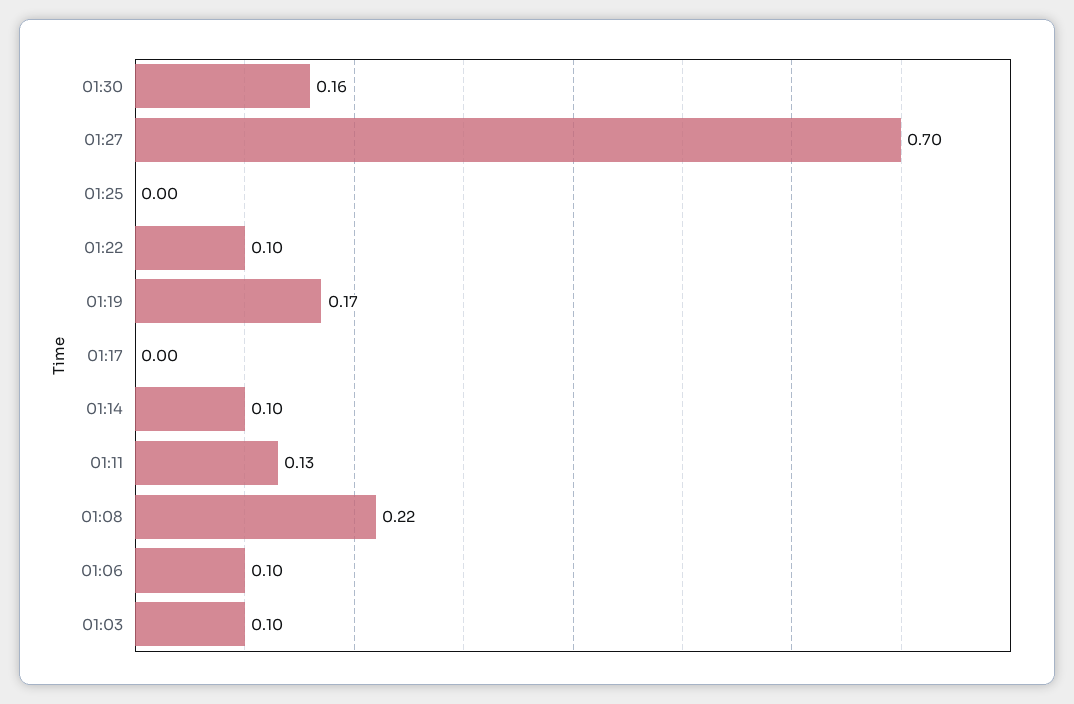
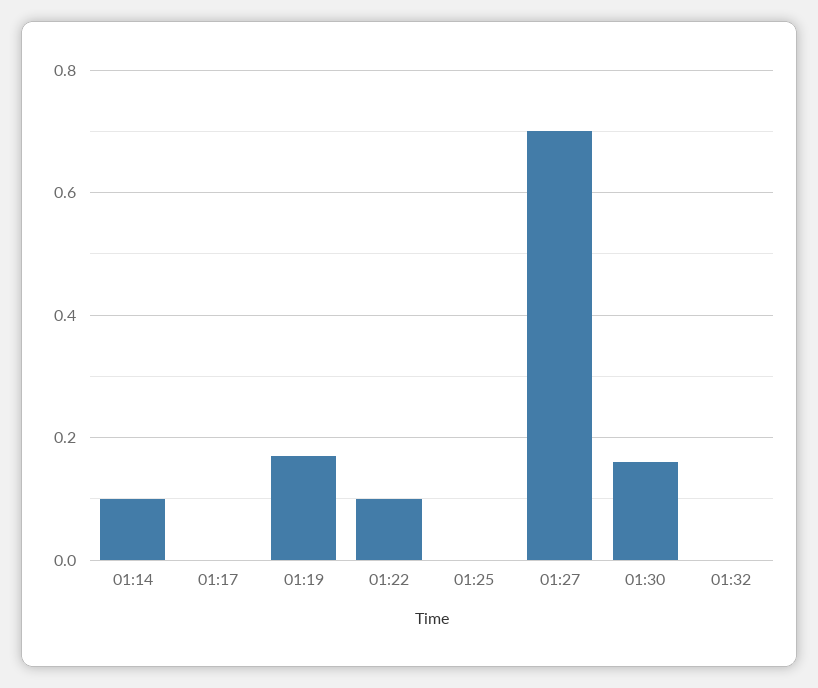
01:11: 0.13 -> none
01:08: 0.22 -> none
01:06: 0.1 -> none
01:03: 0.1 -> none
01:32: none -> 0

